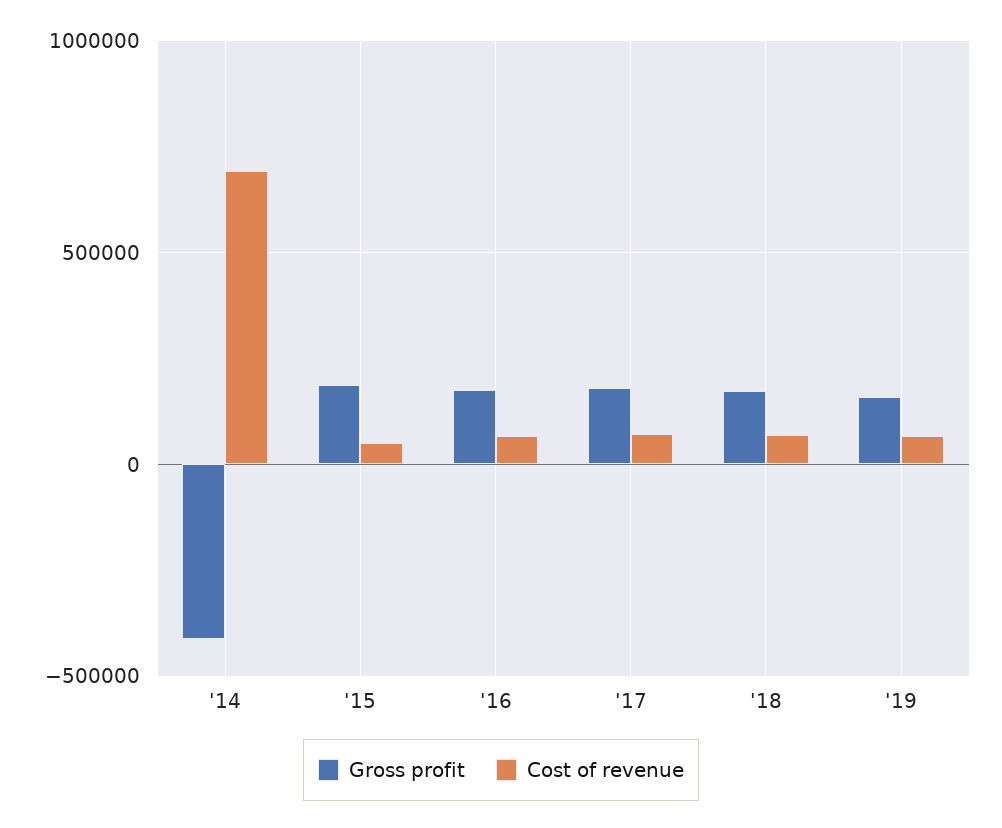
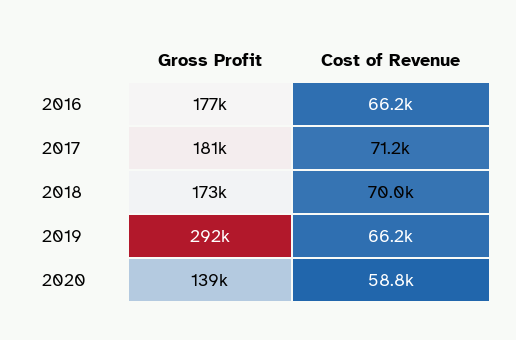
Gross profit, '14: -400000 -> none
Cost of revenue, '14: 700000 -> none
Gross profit, '15: 200000 -> none
Cost of revenue, '15: 50000 -> none
Gross profit, '19: 150000 -> 292000
Gross profit, 2020: none -> 139000
Cost of revenue, 2020: none -> 58800

